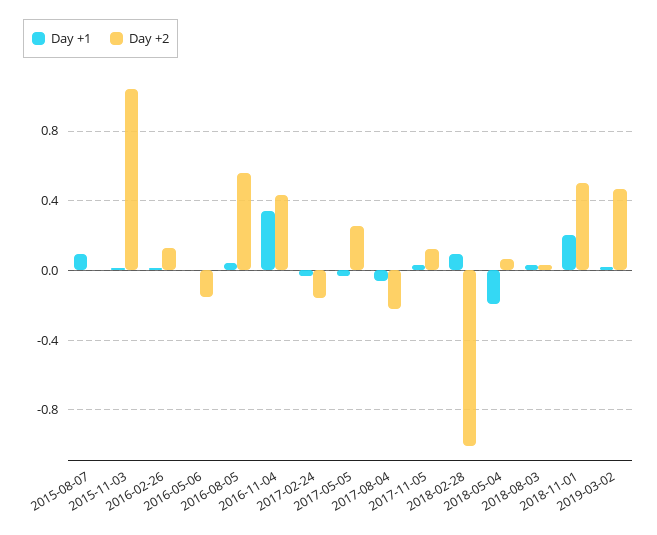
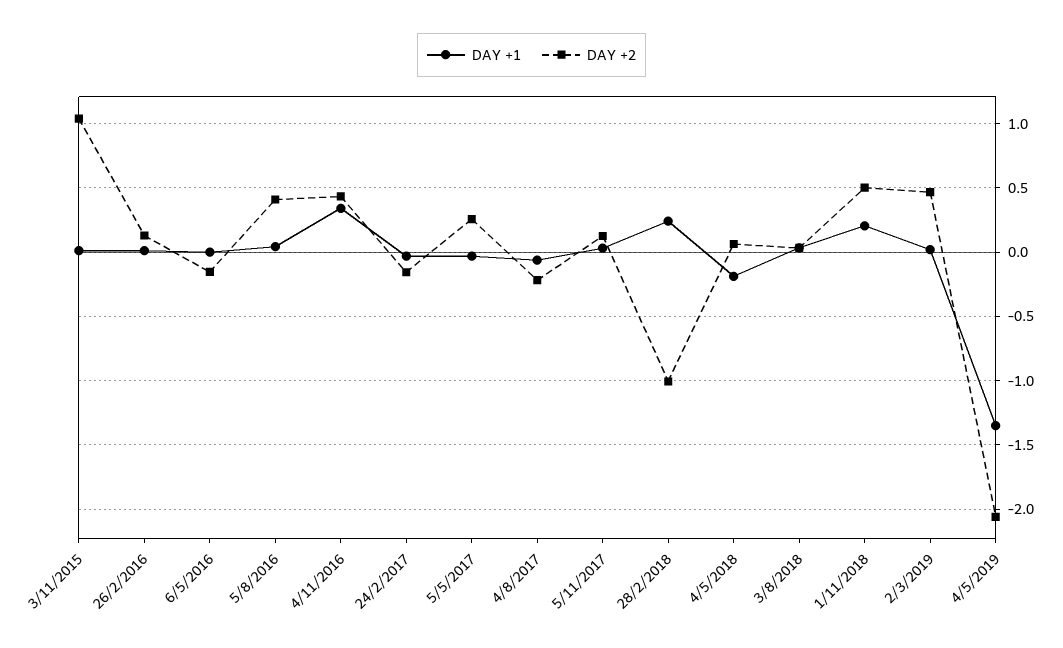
Day +1, 2015-08-07: 0.1 -> none
Day +2, 2015-08-07: 0 -> none
Day +2, 2016-08-05: 0.55 -> 0.4
Day +1, 2018-02-28: 0.1 -> 0.25
Day +1, 4/5/2019: none -> -1.35
Day +2, 4/5/2019: none -> -2.05

